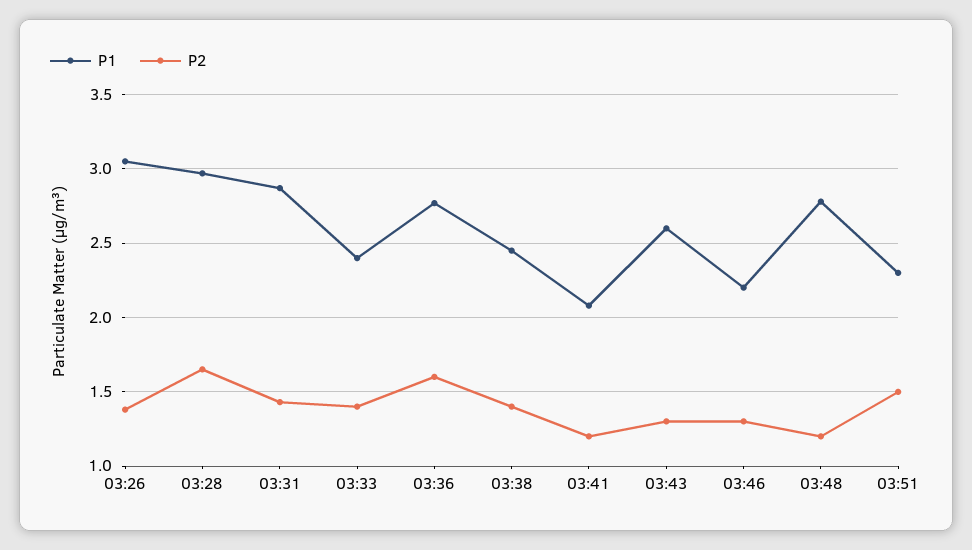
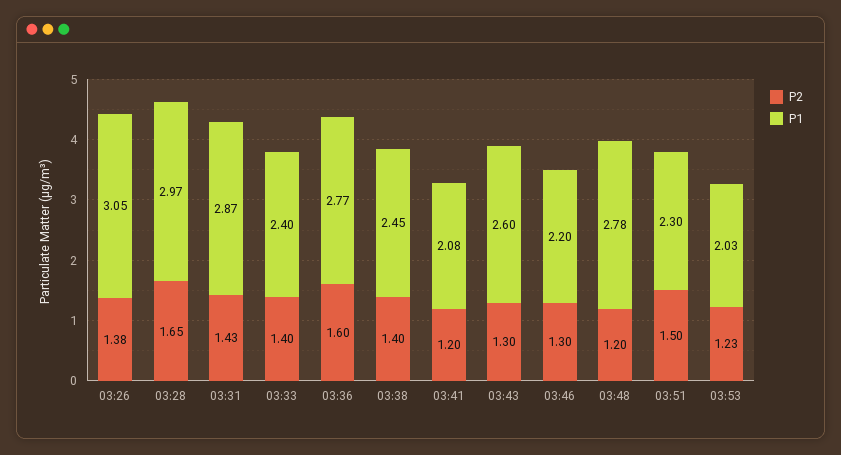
P2, 03:53: none -> 1.23
P1, 03:53: none -> 2.03

